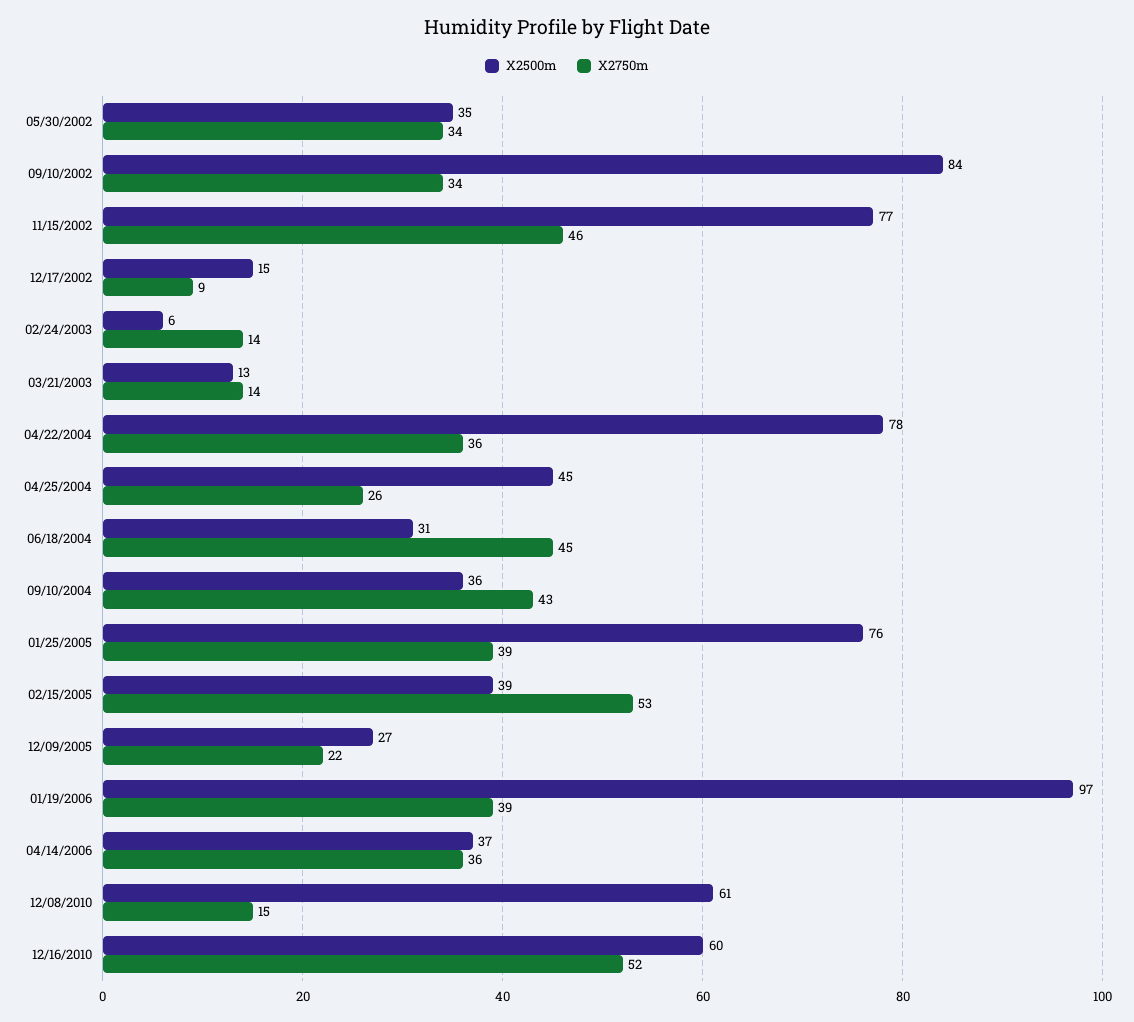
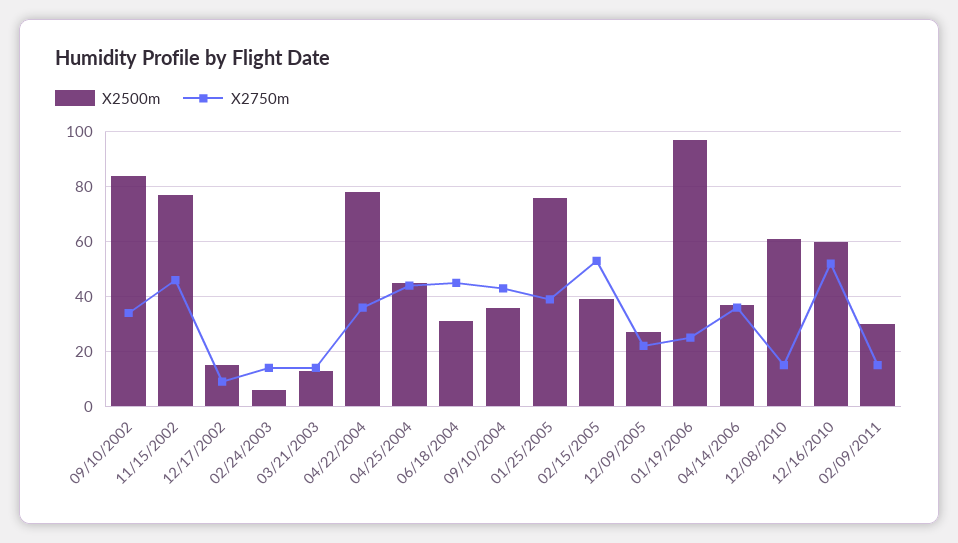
X2500m, 05/30/2002: 35 -> none
X2750m, 05/30/2002: 34 -> none
X2750m, 04/25/2004: 26 -> 45
X2750m, 01/19/2006: 39 -> 25
X2500m, 02/09/2011: none -> 30
X2750m, 02/09/2011: none -> 15

